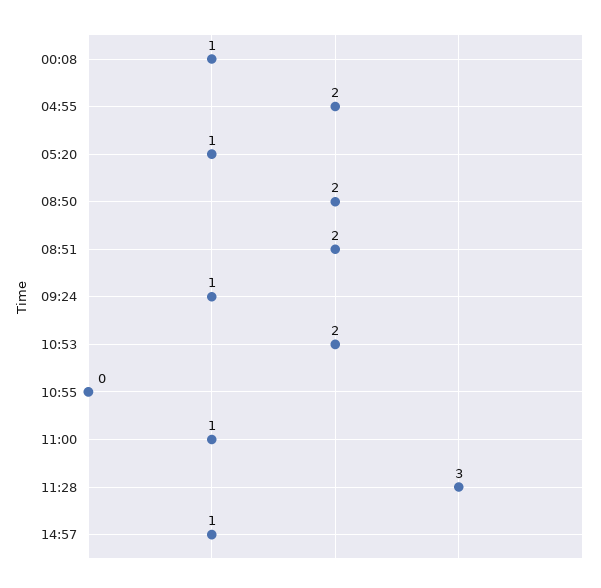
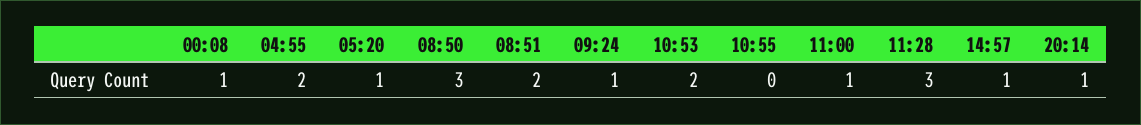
08:50: 2 -> 3
20:14: none -> 1

